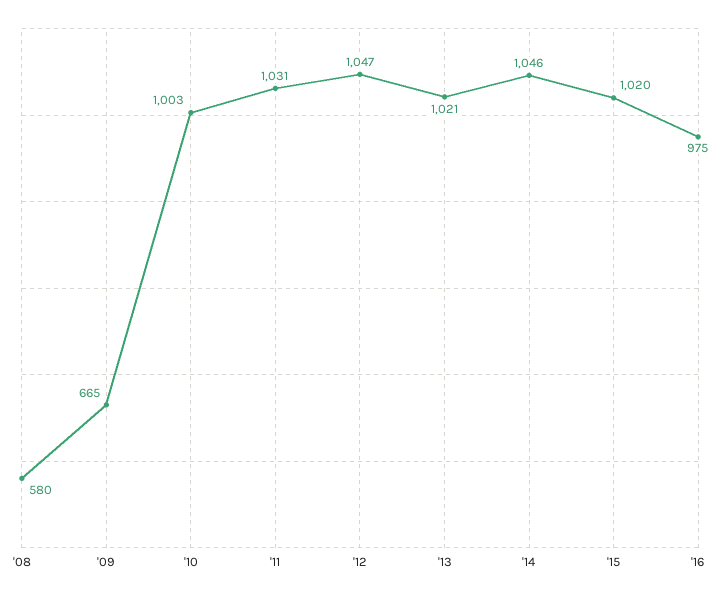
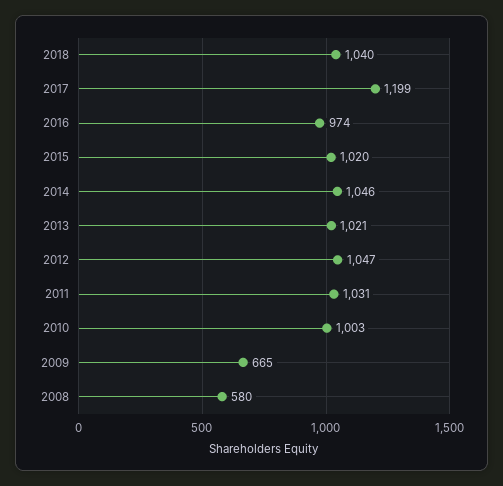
'16: 975 -> 974
2018: none -> 1040
2017: none -> 1199

